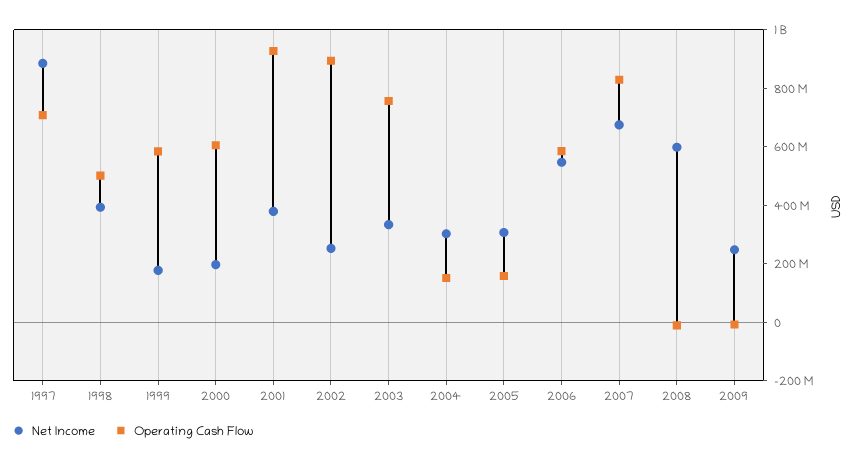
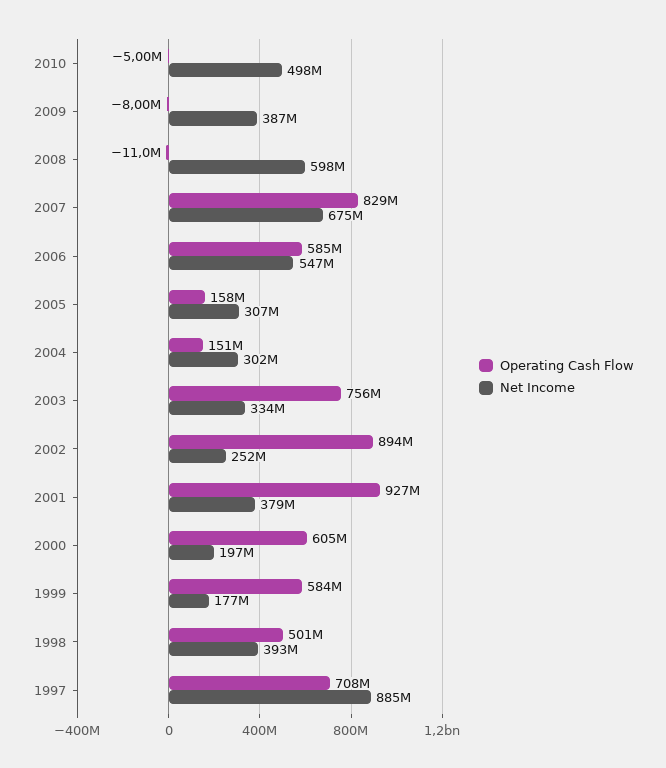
Net Income, 2009: 250000000 -> 387000000
Operating Cash Flow, 2010: none -> -5000000
Net Income, 2010: none -> 498000000

